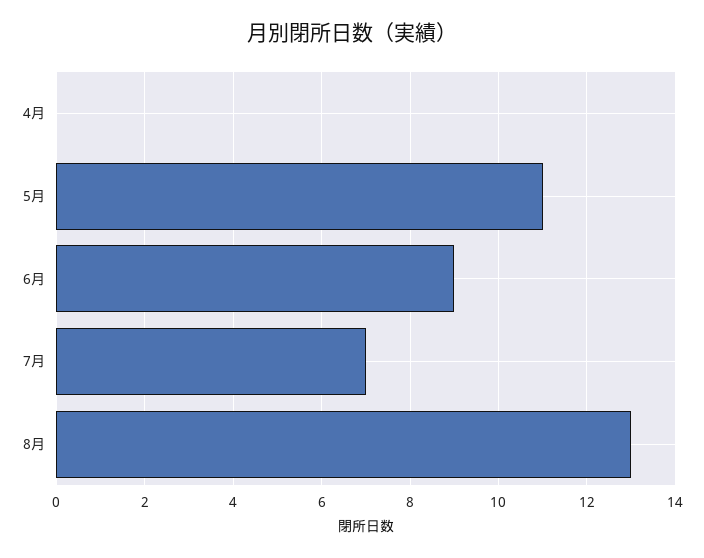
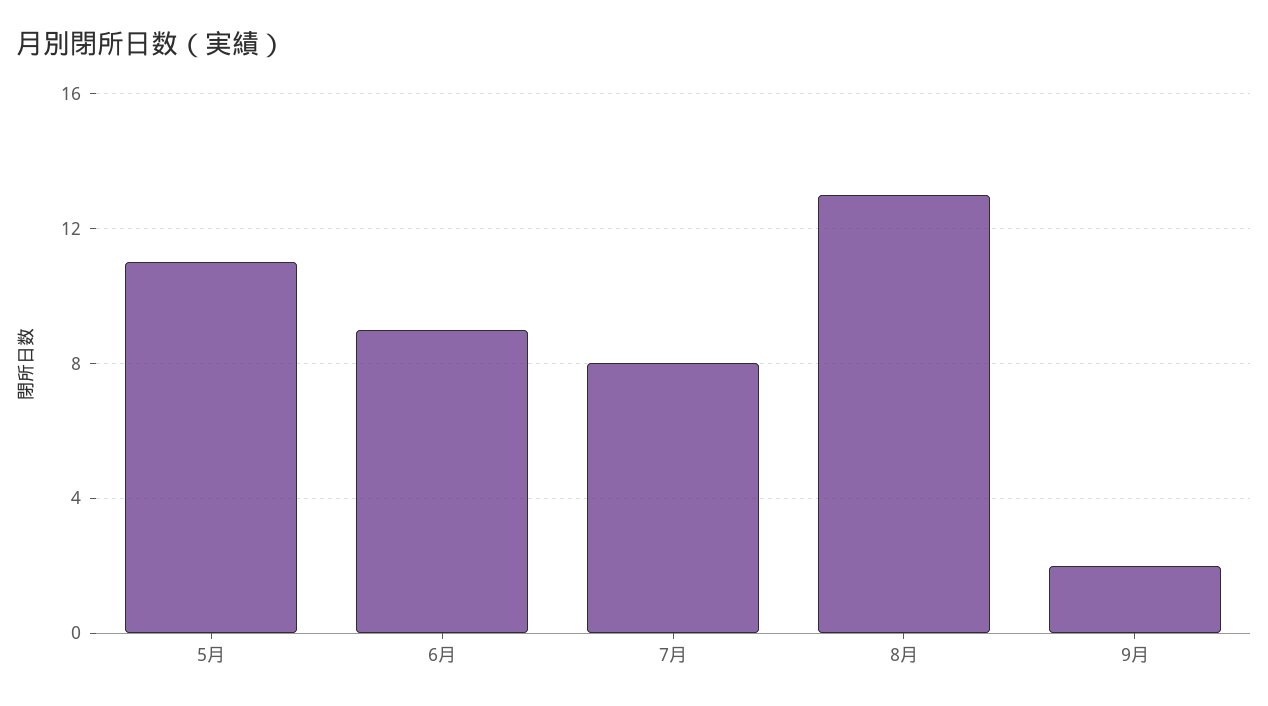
4月: 0 -> none
7月: 7 -> 8
9月: none -> 2

